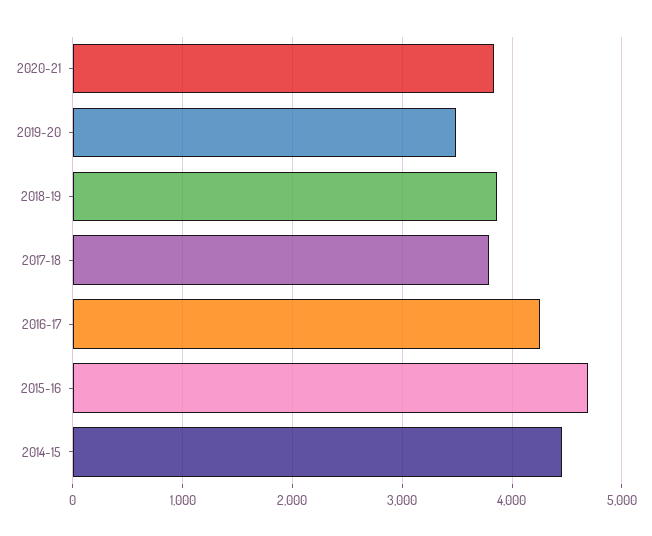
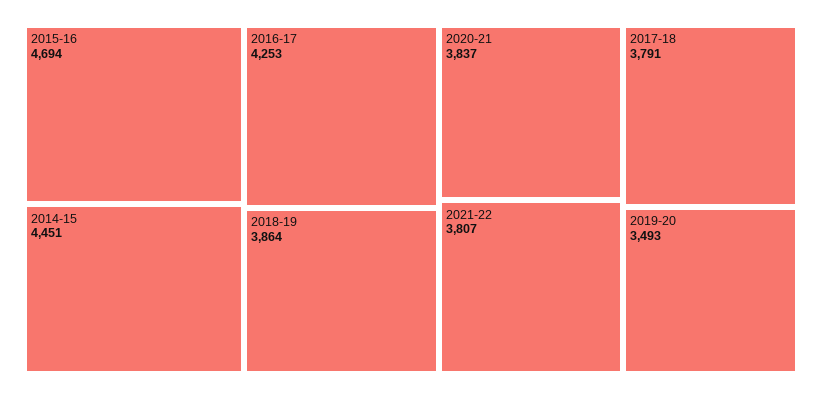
2021-22: none -> 3807

